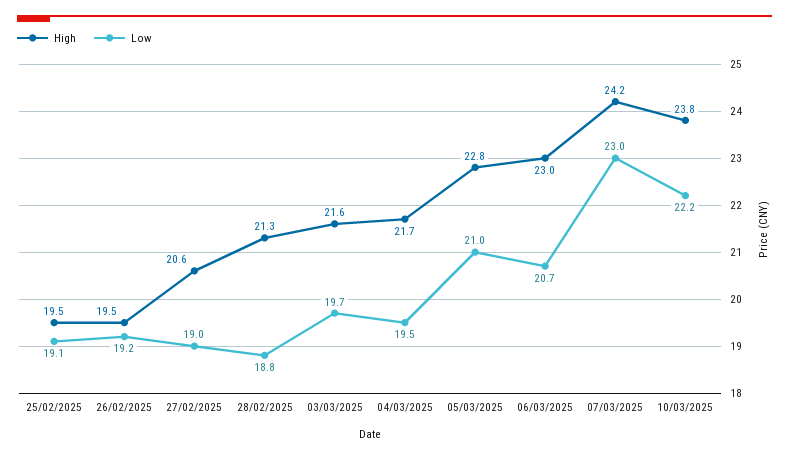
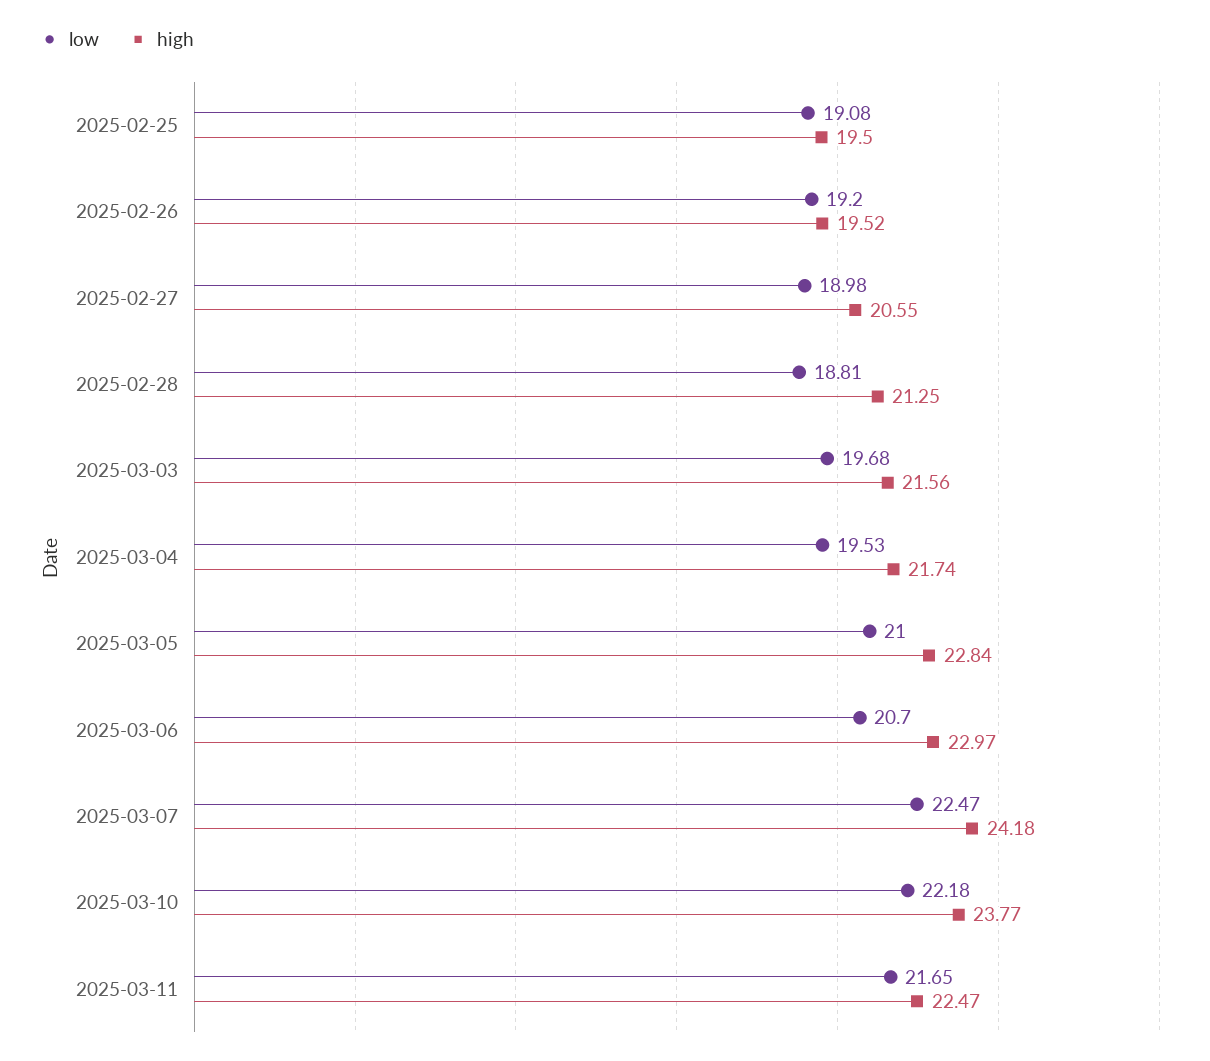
Low, 07/03/2025: 23 -> 22.47
Low, 2025-03-11: none -> 21.65
High, 2025-03-11: none -> 22.47

